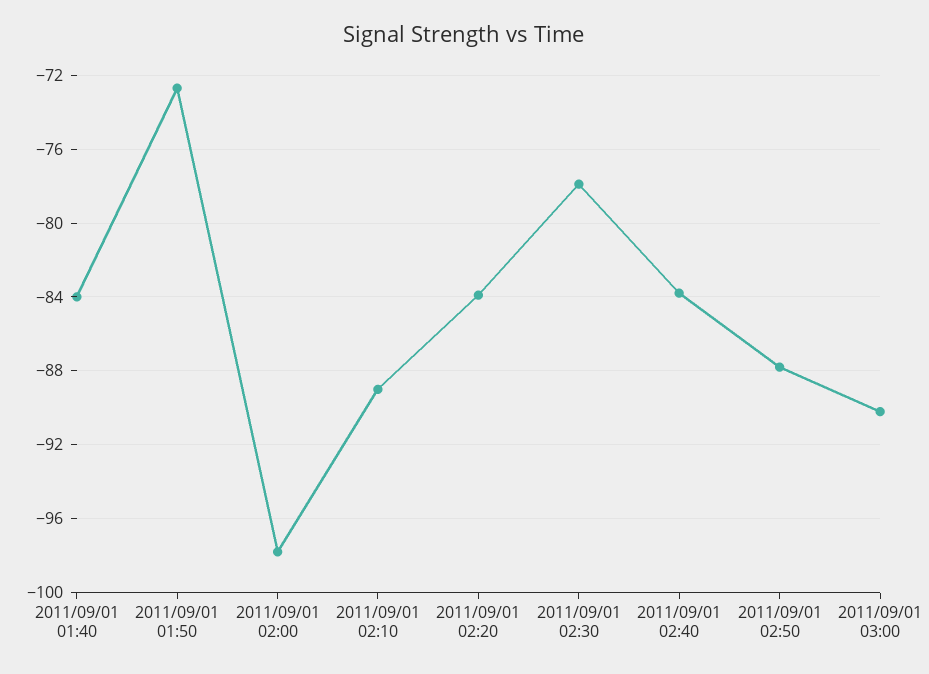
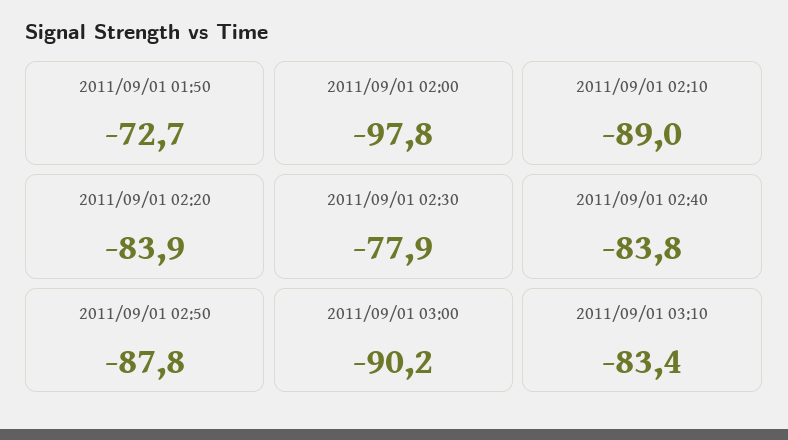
2011/09/01 01:40: -84 -> none
2011/09/01 03:10: none -> -83.4

